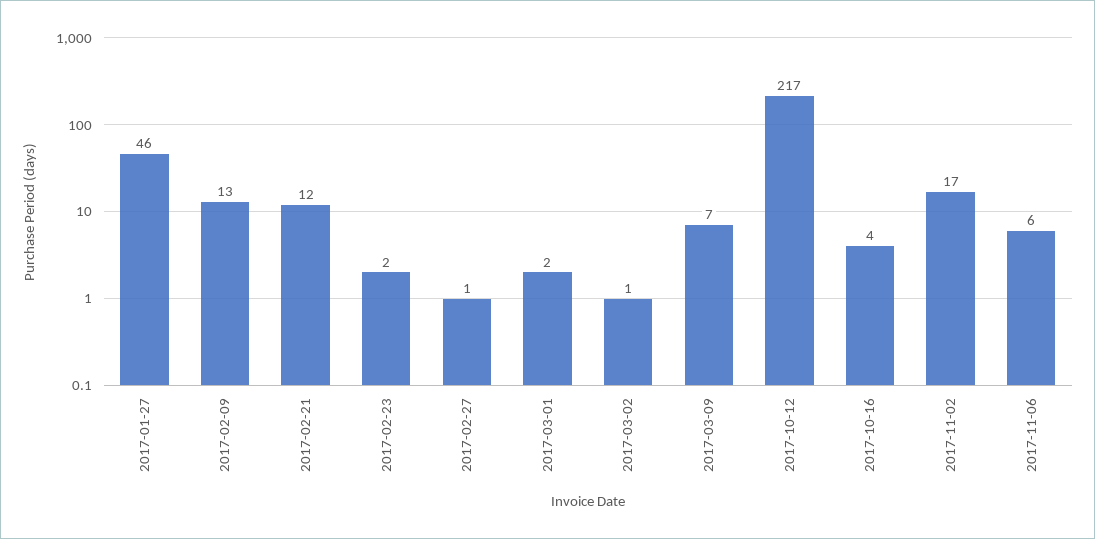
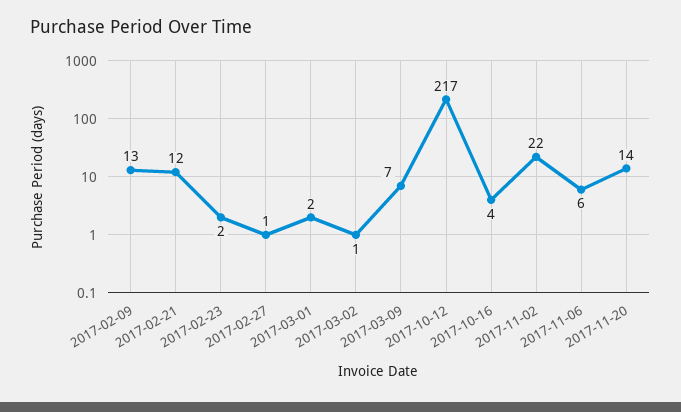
2017-01-27: 46 -> none
2017-11-02: 17 -> 22
2017-11-20: none -> 14

